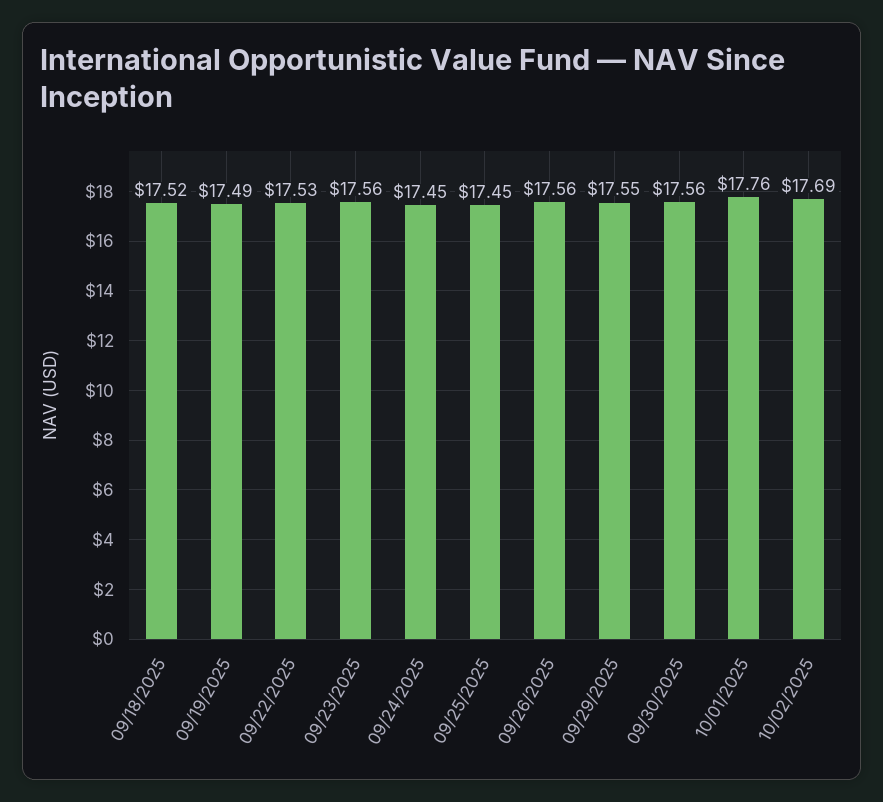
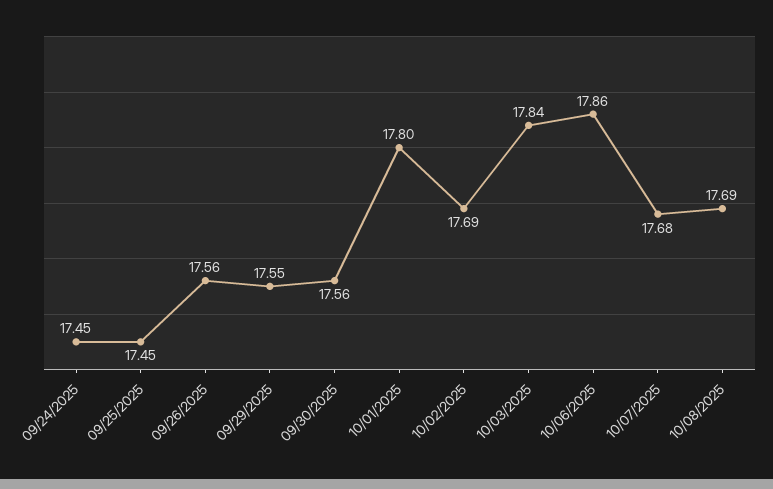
09/18/2025: 17.52 -> none
09/19/2025: 17.49 -> none
09/22/2025: 17.53 -> none
09/23/2025: 17.56 -> none
10/01/2025: 17.76 -> 17.8
10/03/2025: none -> 17.84
10/06/2025: none -> 17.86
10/07/2025: none -> 17.68
10/08/2025: none -> 17.69

